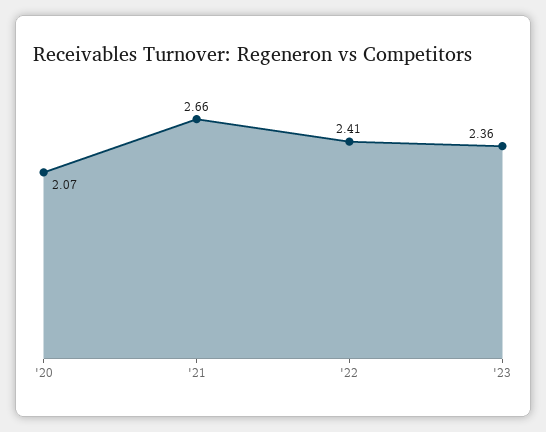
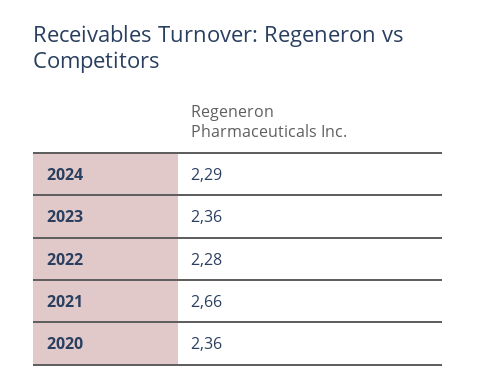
'20: 2.07 -> 2.36
'22: 2.41 -> 2.28
2024: none -> 2.29

